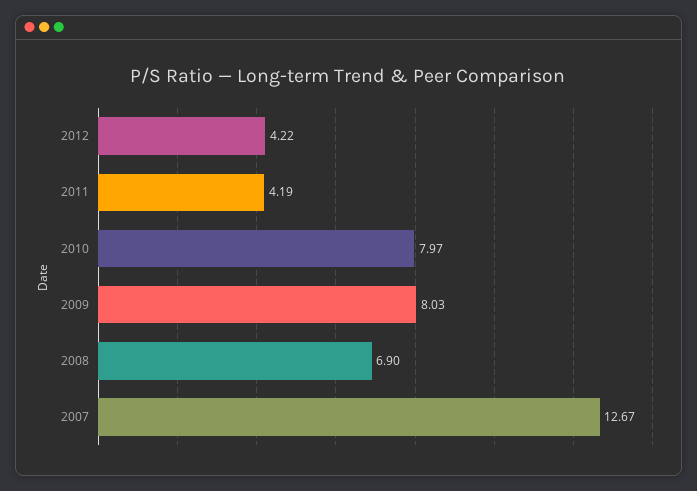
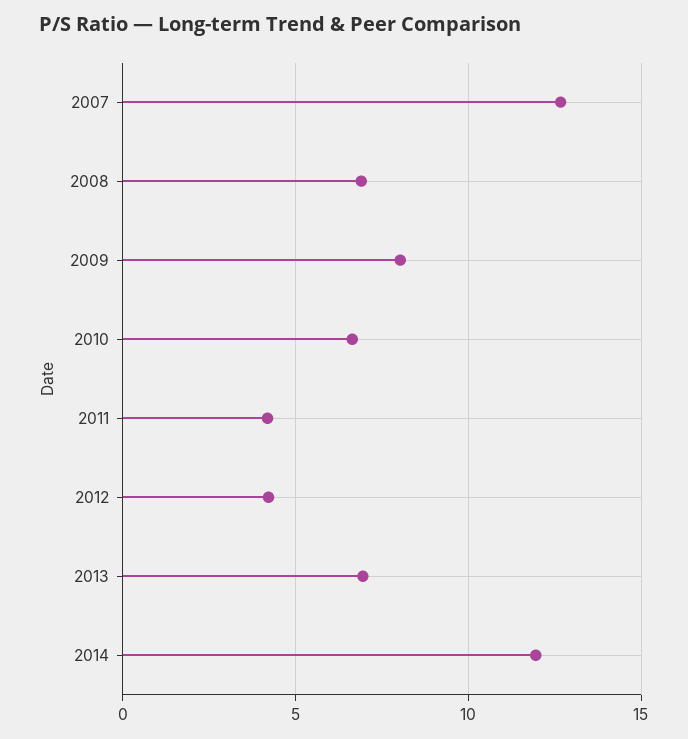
2010: 7.97 -> 6.5
2013: none -> 7
2014: none -> 12

